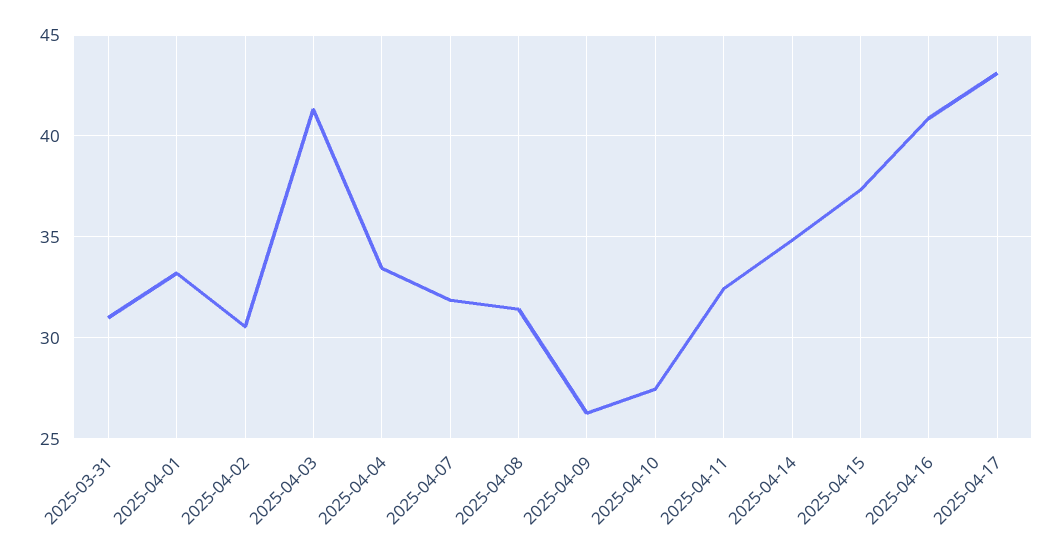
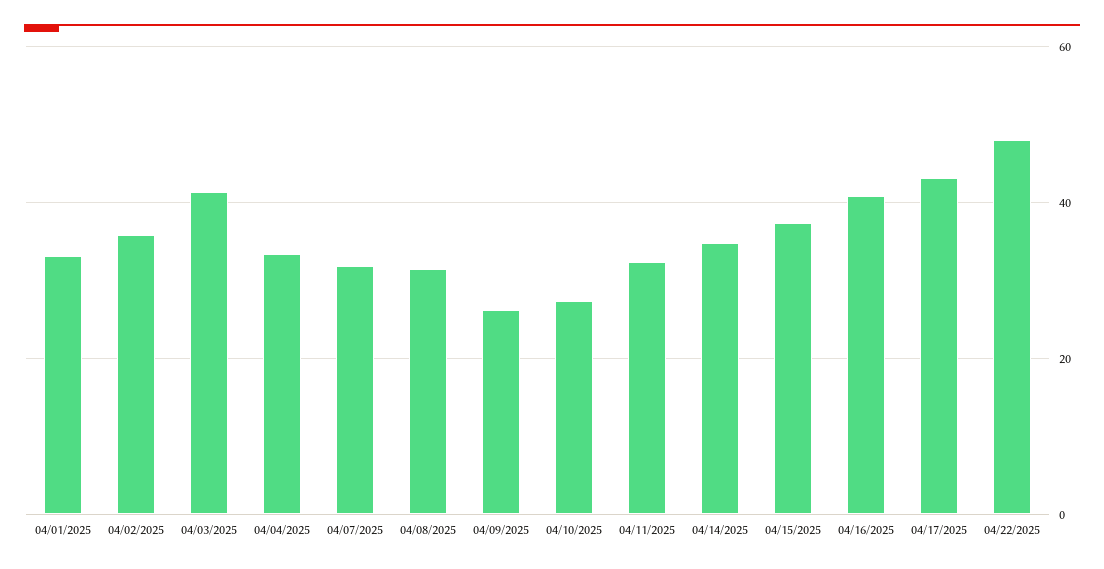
2025-03-31: 31 -> none
2025-04-02: 30.5 -> 36
04/22/2025: none -> 48

